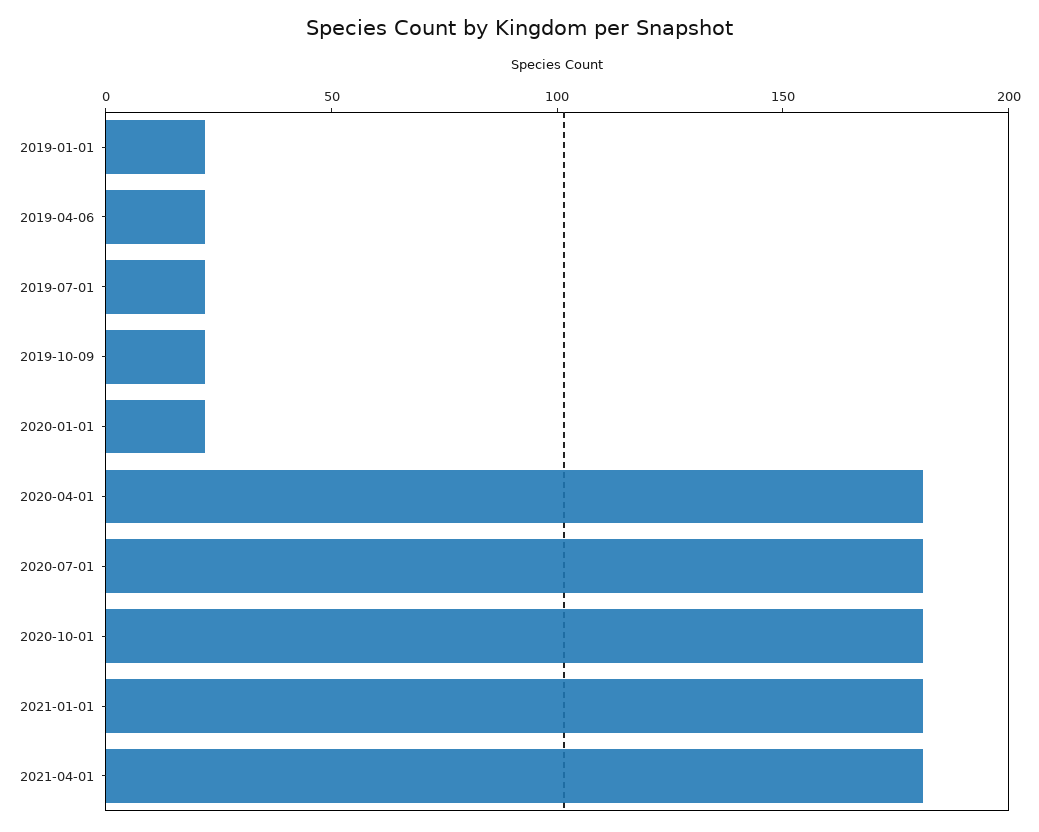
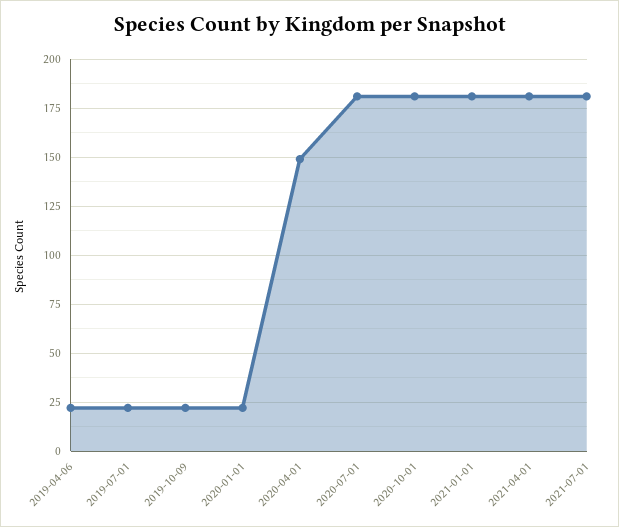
2019-01-01: 20 -> none
2020-04-01: 180 -> 150
2021-07-01: none -> 180

